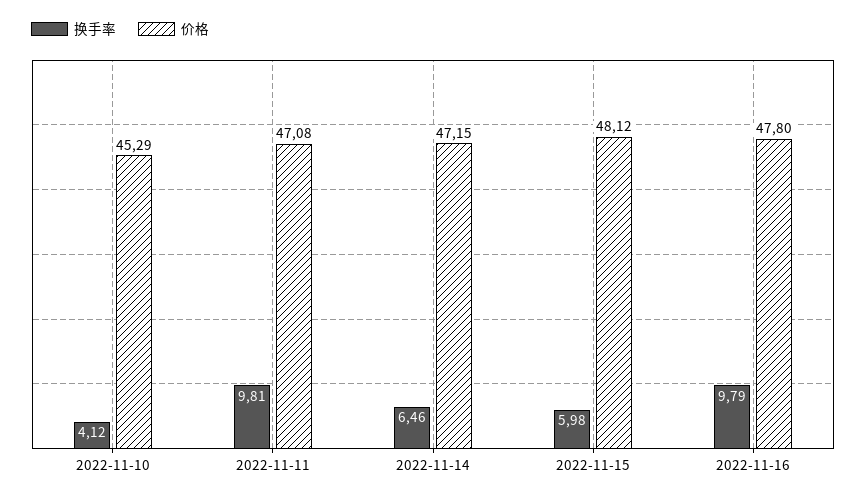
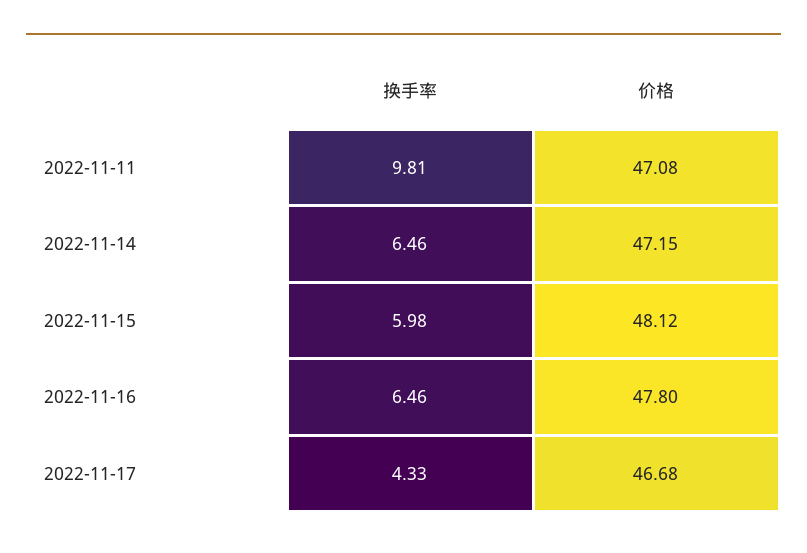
换手率, 2022-11-10: 4.12 -> none
价格, 2022-11-10: 45.29 -> none
换手率, 2022-11-16: 9.79 -> 6.46
换手率, 2022-11-17: none -> 4.33
价格, 2022-11-17: none -> 46.68

